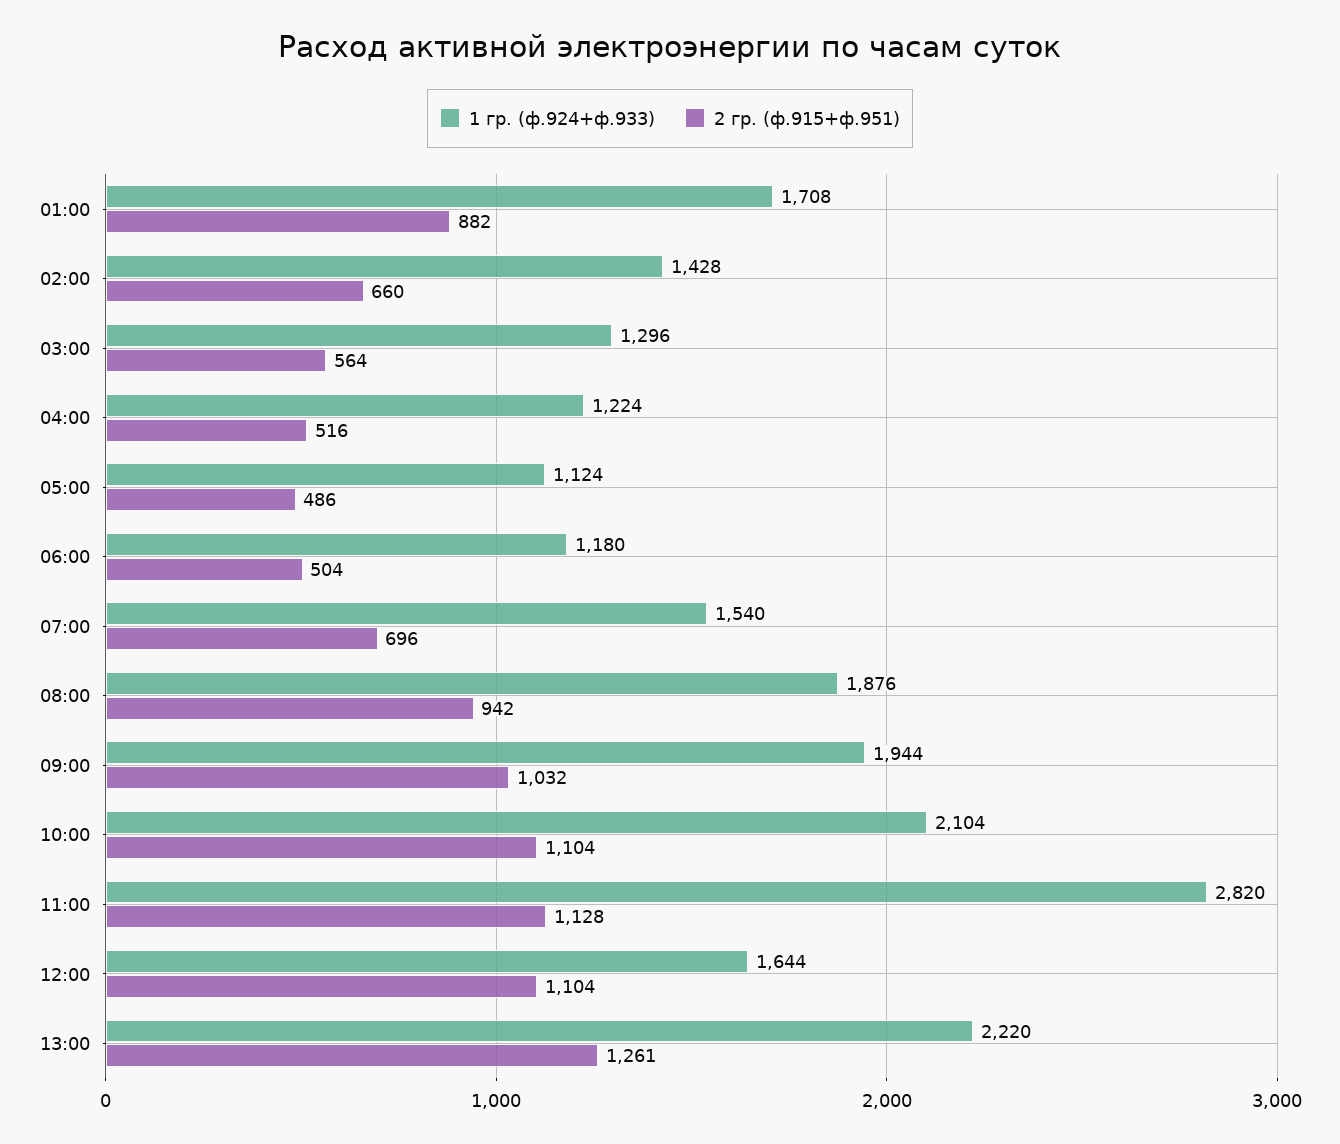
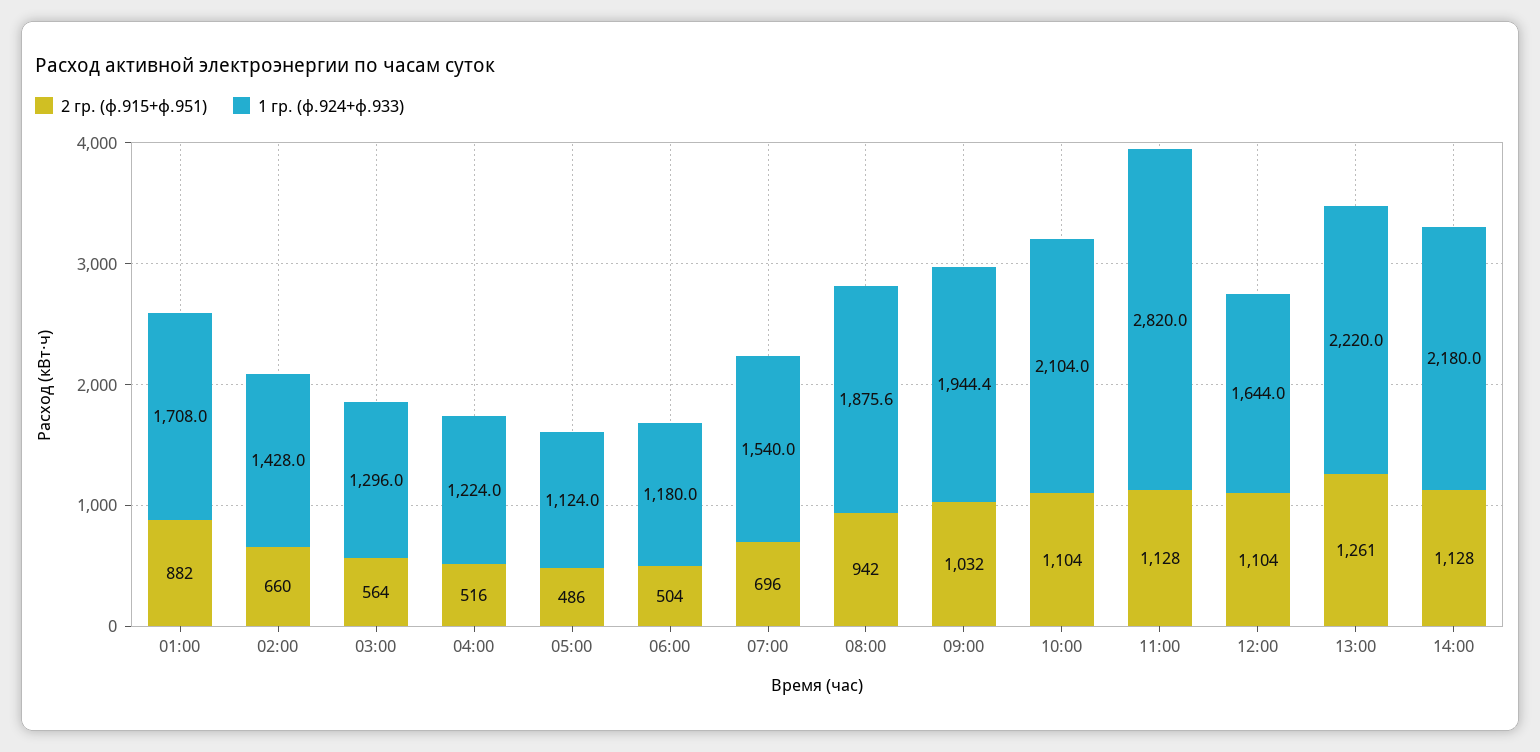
2 гр. (ф.915+ф.951), 14:00: none -> 1128
1 гр. (ф.924+ф.933), 14:00: none -> 2180

